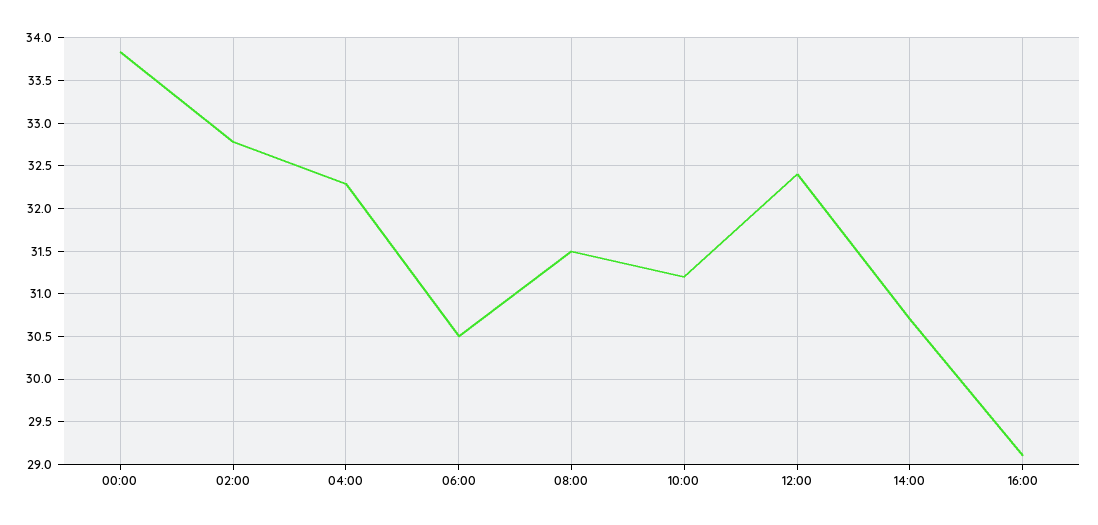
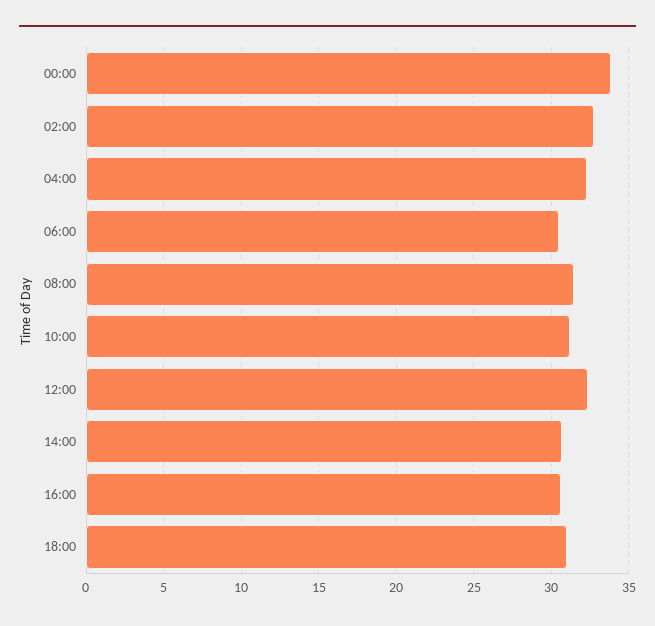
16:00: 29.1 -> 30.5
18:00: none -> 31

